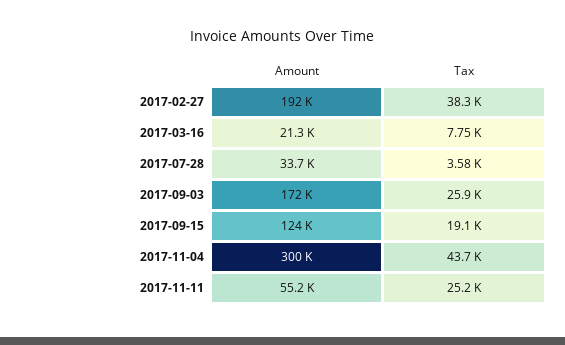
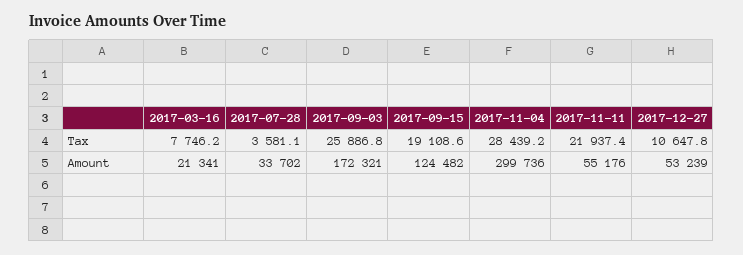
Amount, 2017-02-27: 192000 -> none
Tax, 2017-02-27: 38300 -> none
Tax, 2017-11-04: 43700 -> 28439.2
Tax, 2017-11-11: 25200 -> 21937.4
Tax, 2017-12-27: none -> 10647.8
Amount, 2017-12-27: none -> 53239

